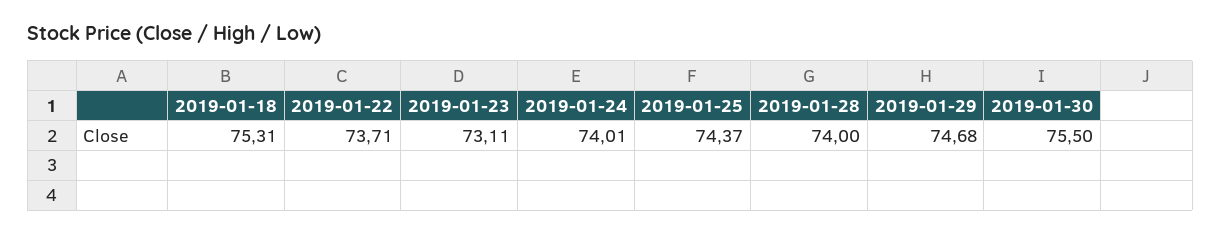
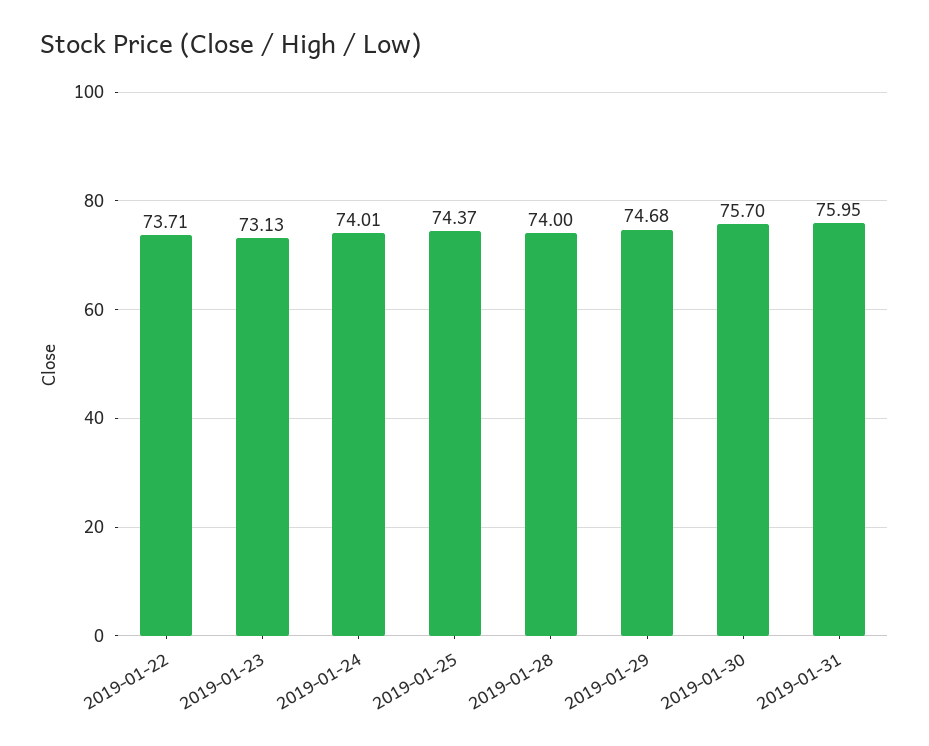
2019-01-18: 75.31 -> none
2019-01-23: 73.11 -> 73.13
2019-01-30: 75.5 -> 75.7
2019-01-31: none -> 75.95

